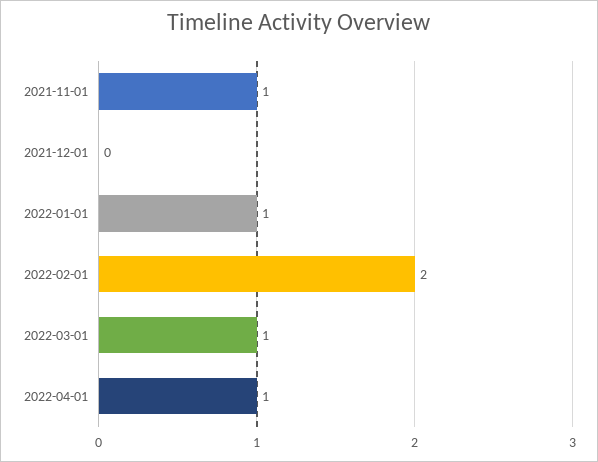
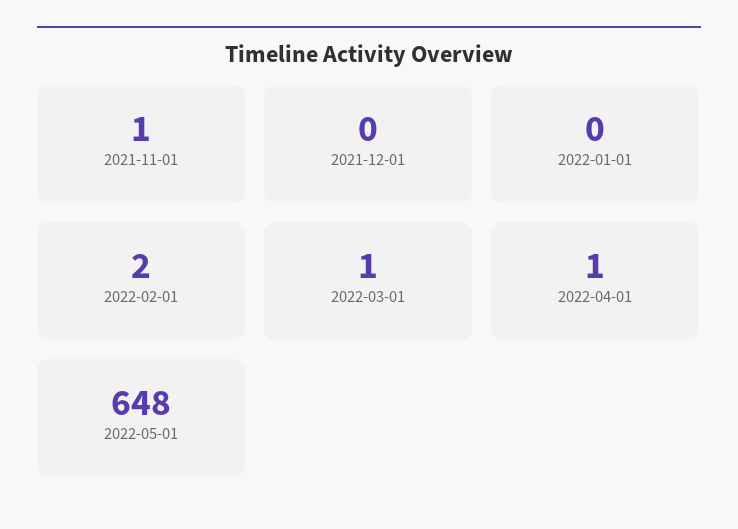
2022-01-01: 1 -> 0
2022-05-01: none -> 648

